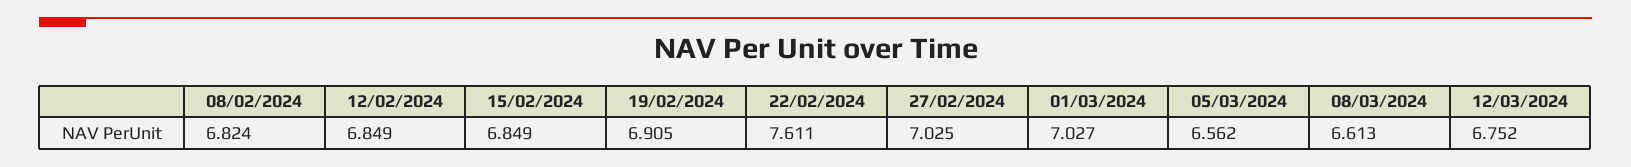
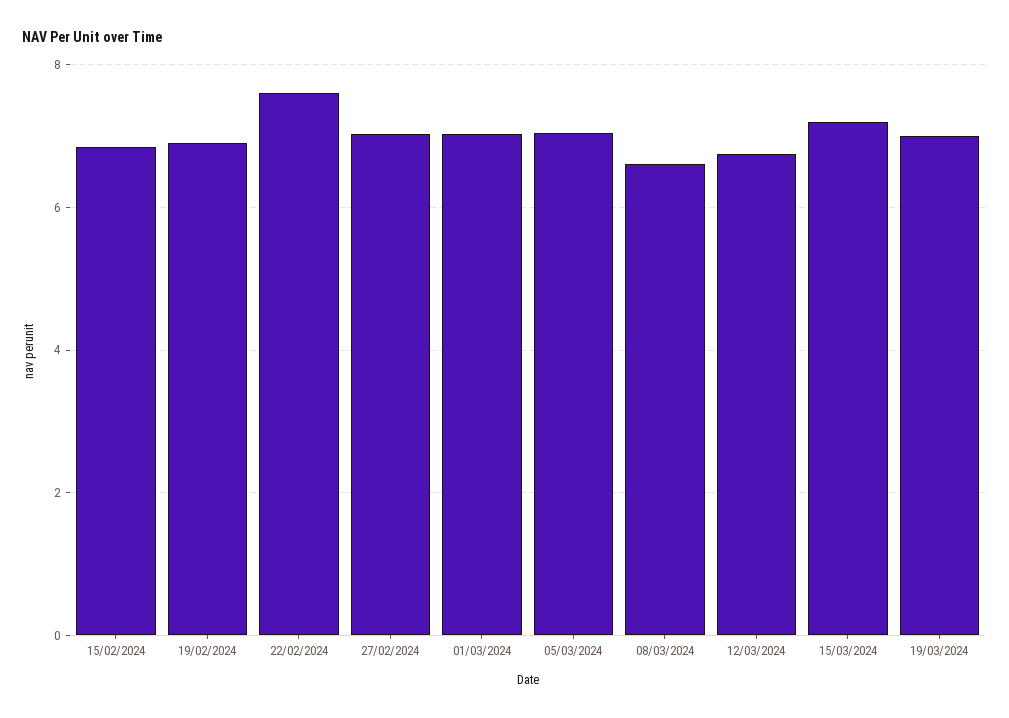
08/02/2024: 6.824 -> none
12/02/2024: 6.849 -> none
05/03/2024: 6.562 -> 7
15/03/2024: none -> 7.2
19/03/2024: none -> 7

